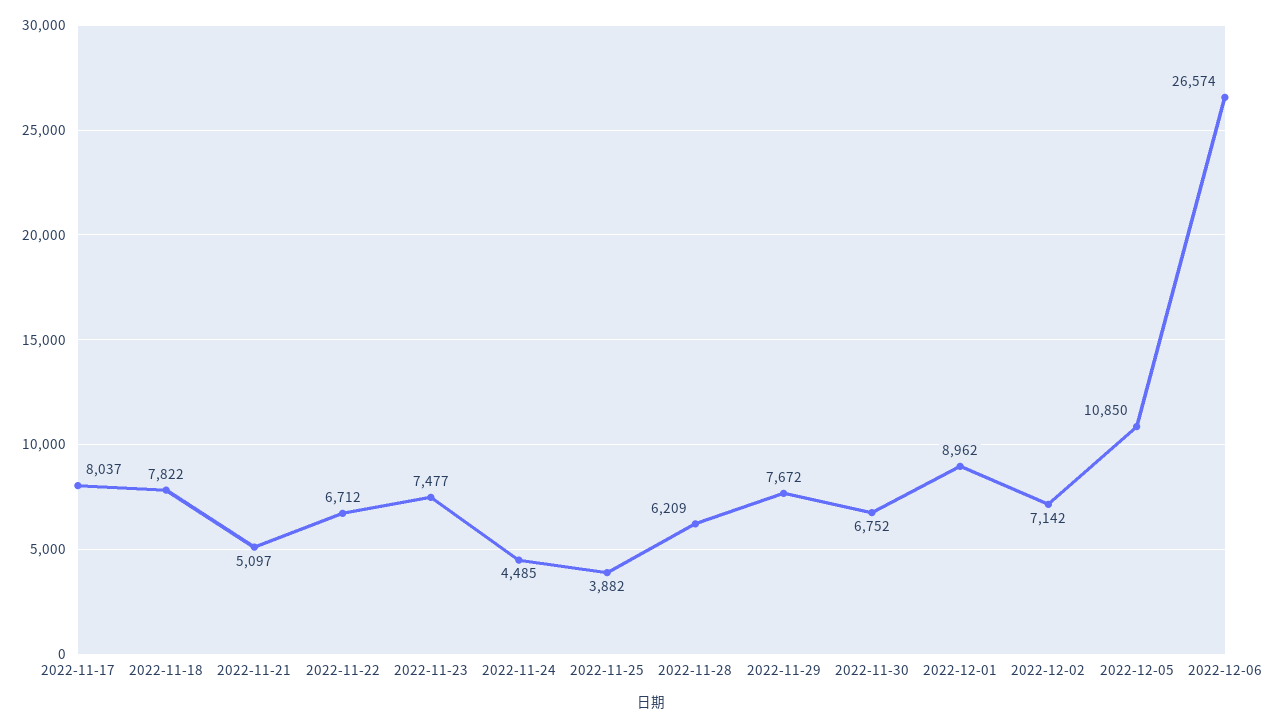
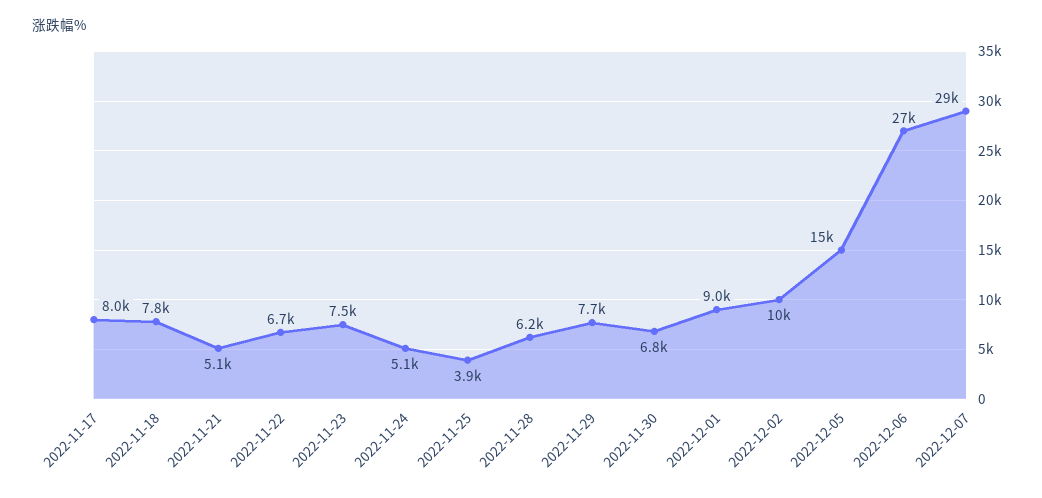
2022-11-24: 4485 -> 5100
2022-12-02: 7142 -> 10000
2022-12-05: 10850 -> 15000
2022-12-07: none -> 29000

